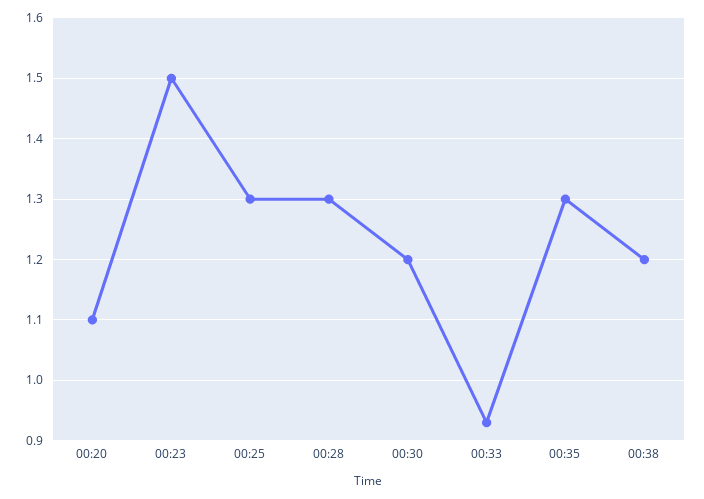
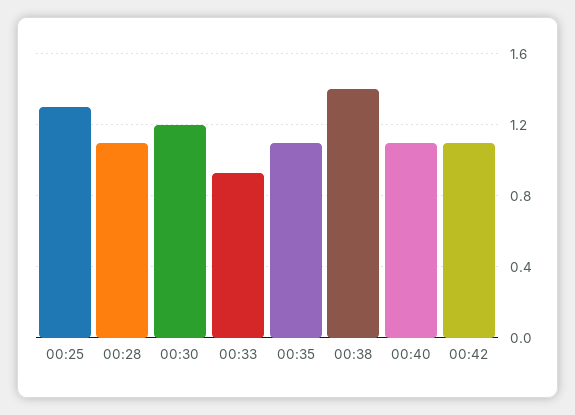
00:20: 1.1 -> none
00:23: 1.5 -> none
00:28: 1.3 -> 1.1
00:35: 1.3 -> 1.1
00:38: 1.2 -> 1.4
00:40: none -> 1.1
00:42: none -> 1.1

